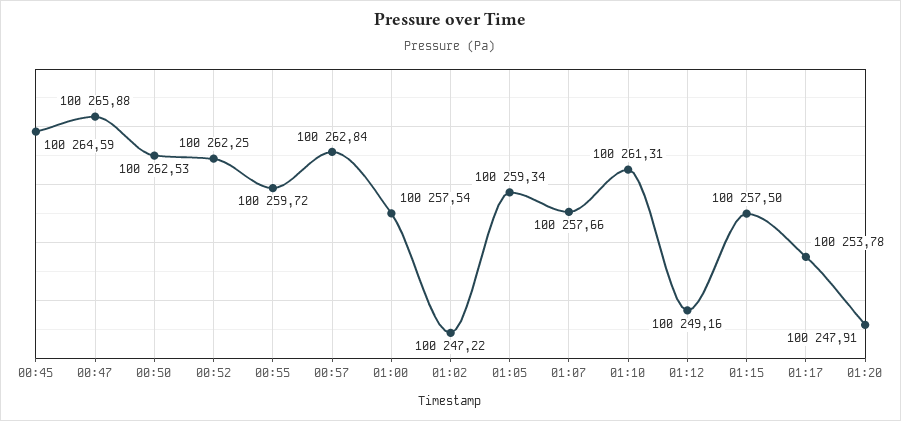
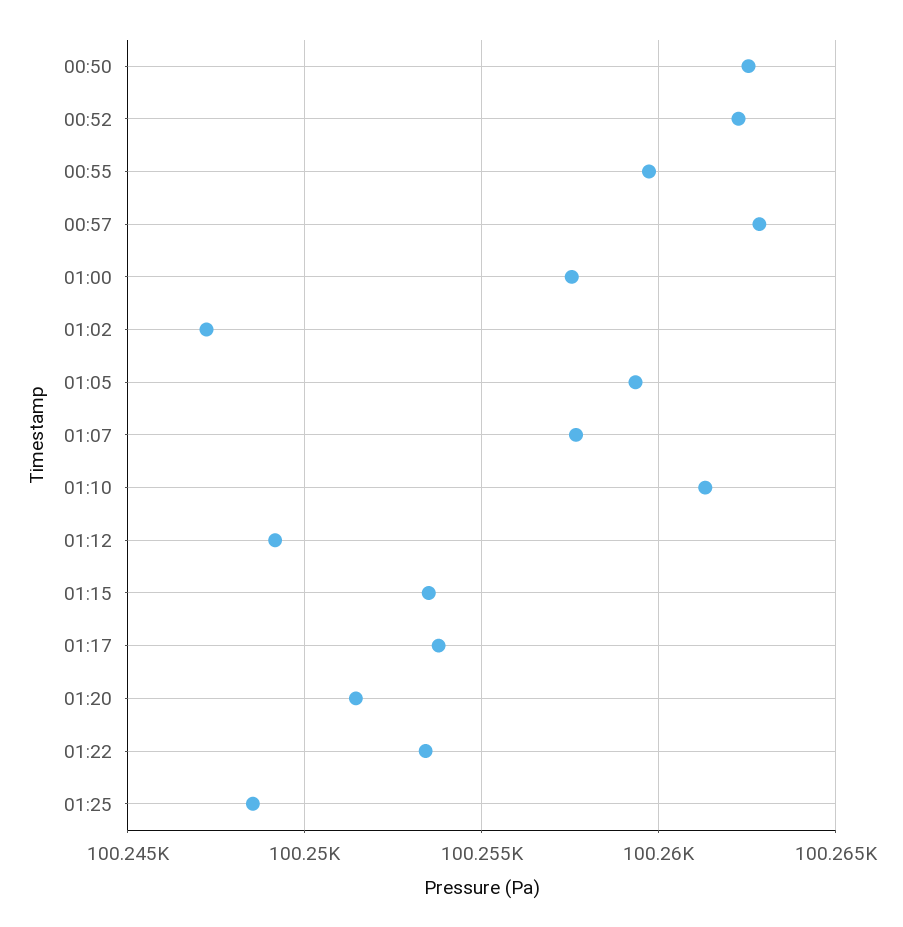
00:45: 100264.59 -> none
00:47: 100265.88 -> none
01:15: 100257.5 -> 100253.5
01:20: 100247.91 -> 100251.5
01:22: none -> 100253.5
01:25: none -> 100248.5

